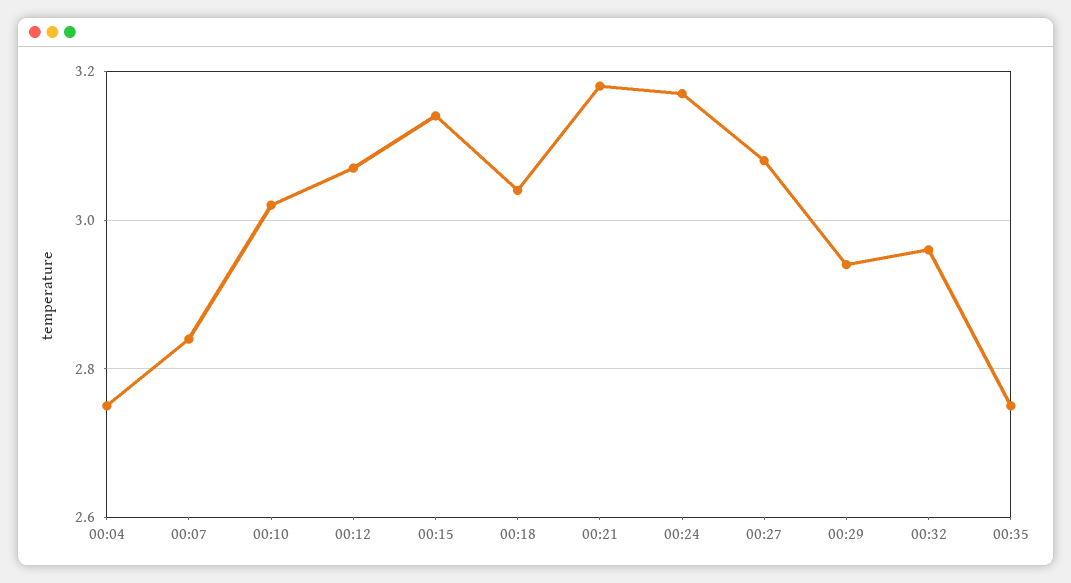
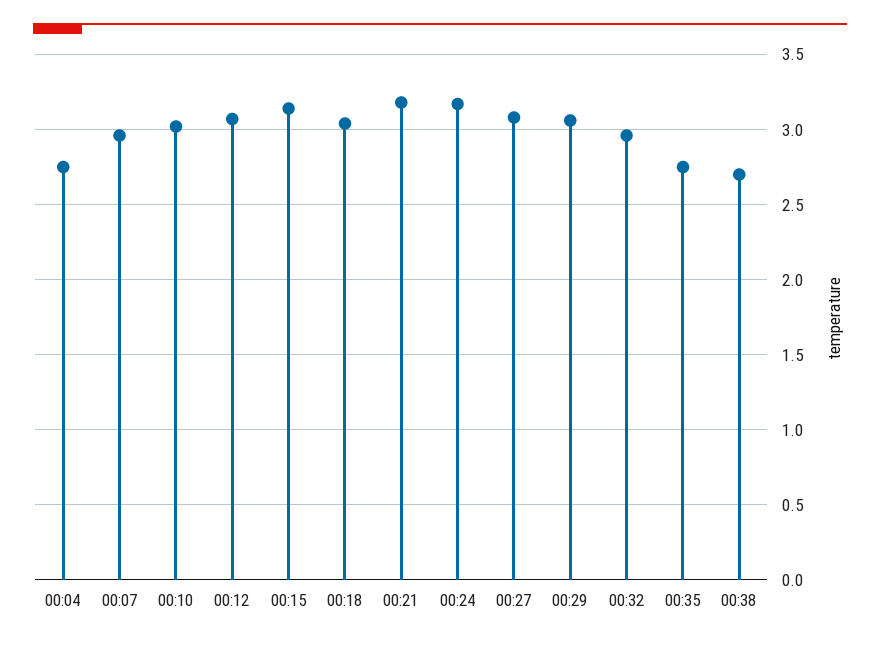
00:07: 2.85 -> 2.95
00:29: 2.95 -> 3.05
00:38: none -> 2.7

